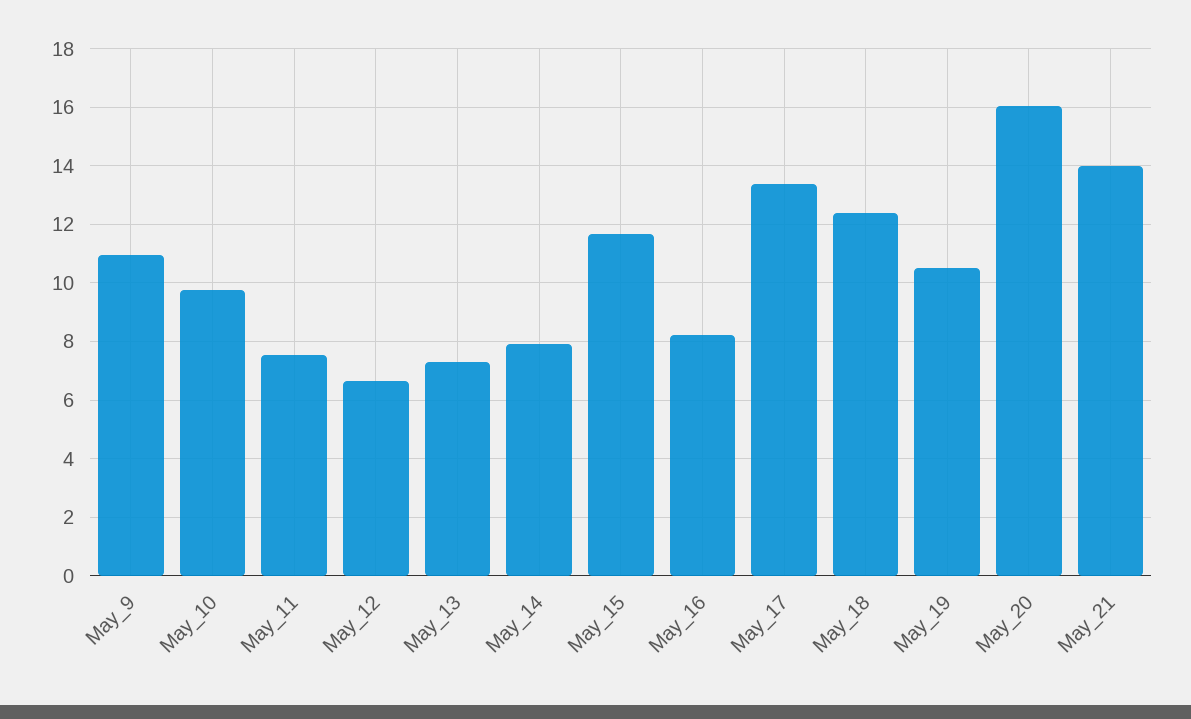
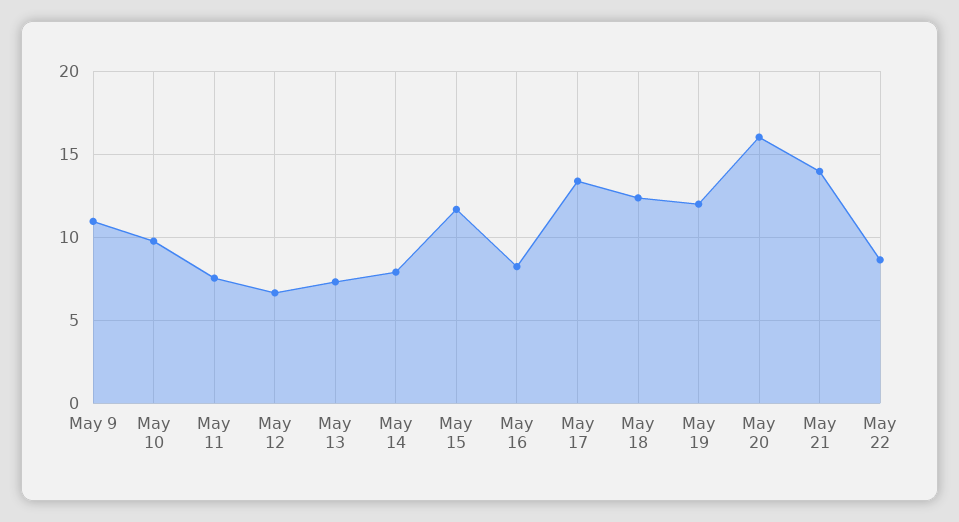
May_19: 10.5 -> 12
May 22: none -> 8.5

